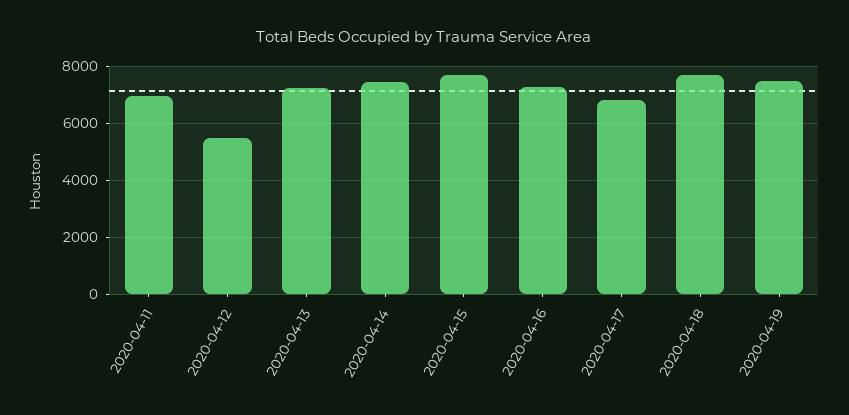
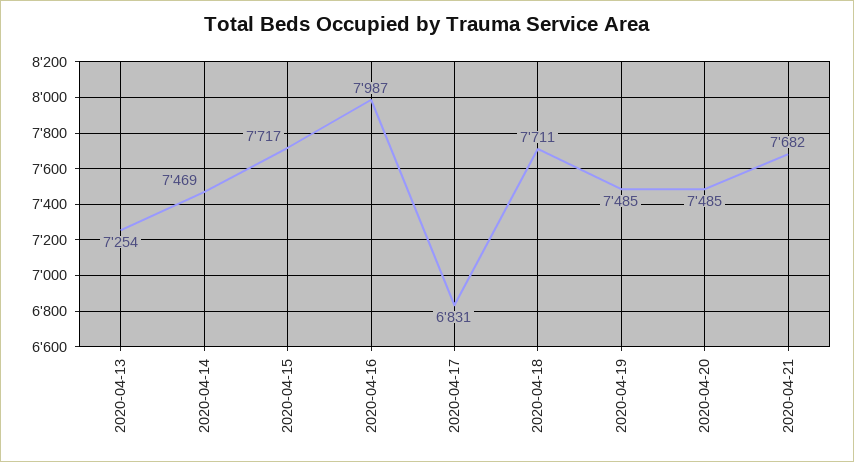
2020-04-11: 7000 -> none
2020-04-12: 5500 -> none
2020-04-16: 7250 -> 7987
2020-04-20: none -> 7485
2020-04-21: none -> 7682

